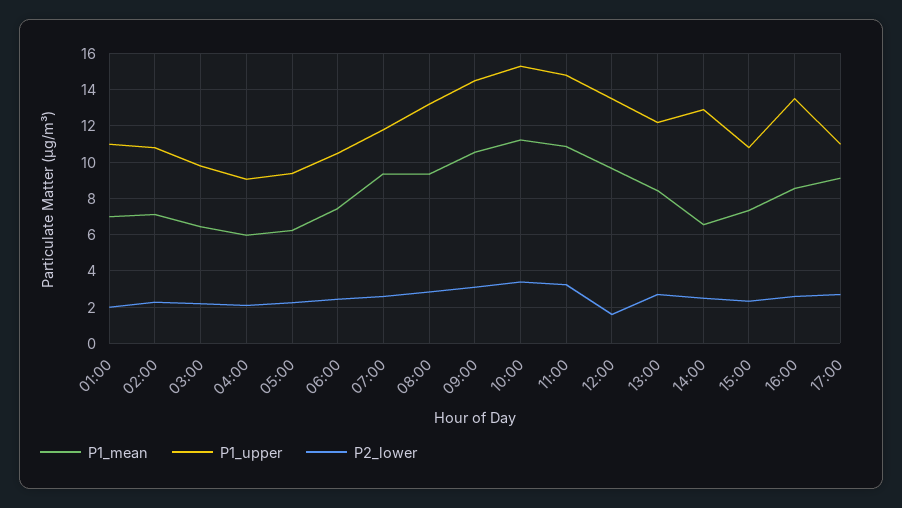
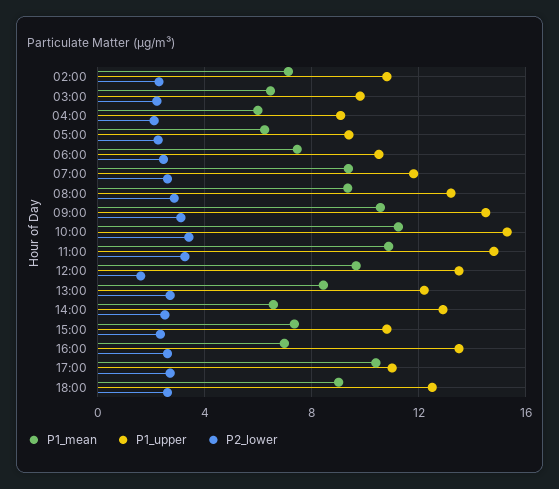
P1_mean, 01:00: 7 -> none
P1_upper, 01:00: 11 -> none
P2_lower, 01:00: 2 -> none
P1_mean, 16:00: 8.5 -> 7
P1_mean, 17:00: 9 -> 10.5
P1_mean, 18:00: none -> 9
P1_upper, 18:00: none -> 12.5
P2_lower, 18:00: none -> 2.5

